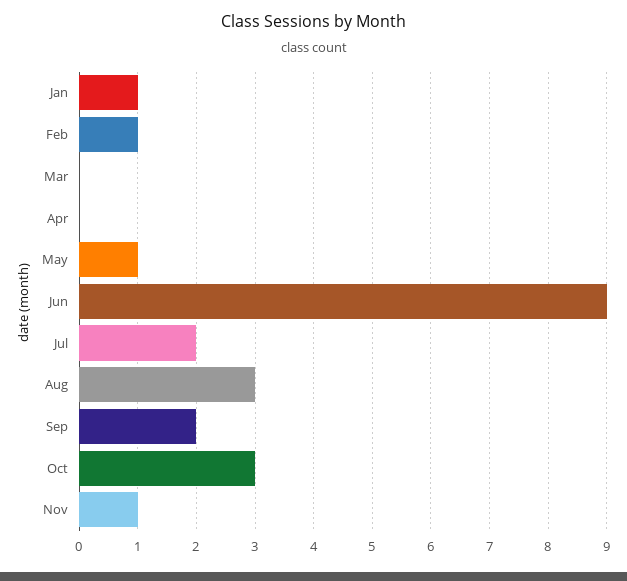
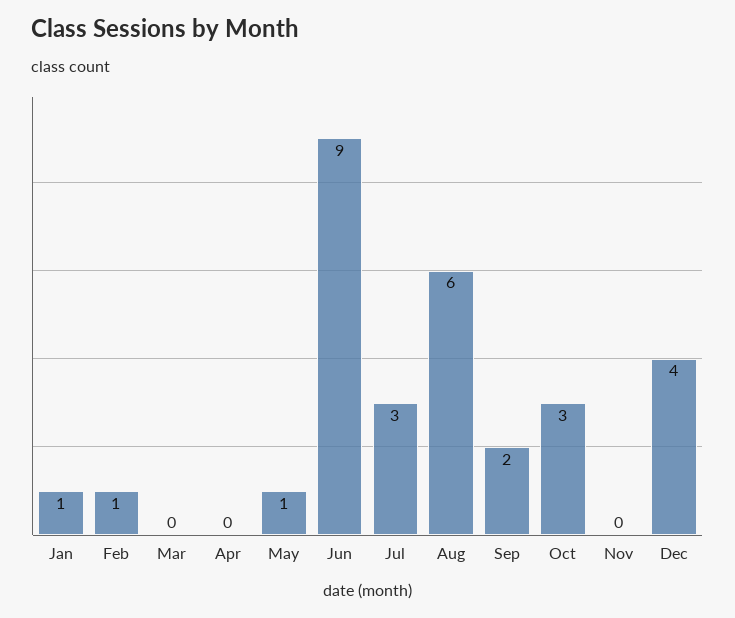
Jul: 2 -> 3
Aug: 3 -> 6
Nov: 1 -> 0
Dec: none -> 4

